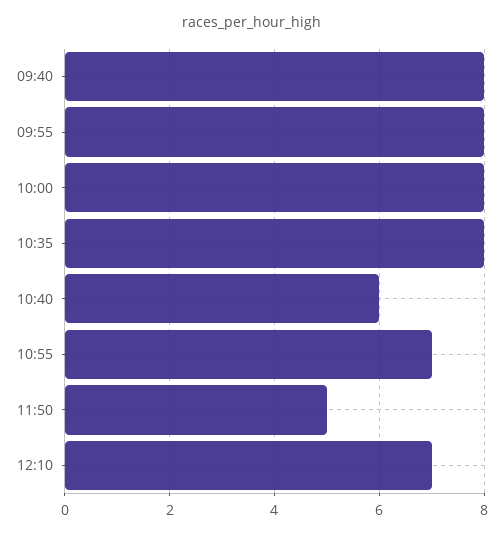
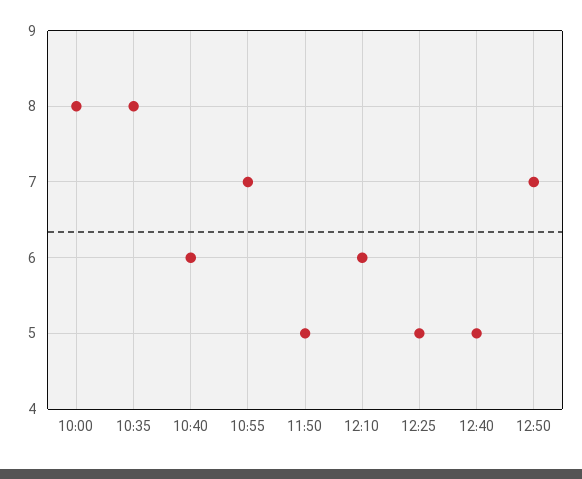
09:40: 8 -> none
09:55: 8 -> none
12:10: 7 -> 6
12:25: none -> 5
12:40: none -> 5
12:50: none -> 7

